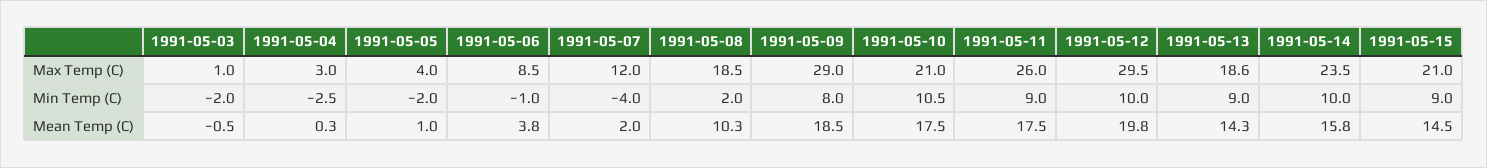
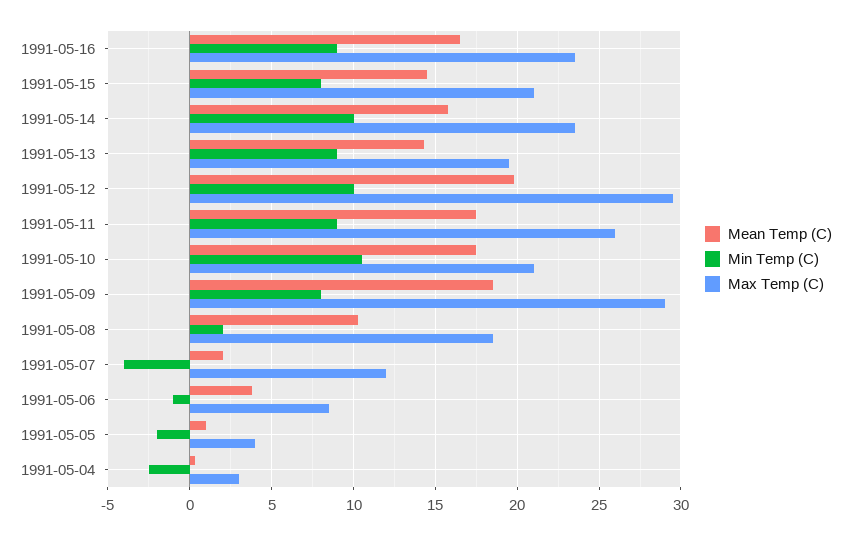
Max Temp (C), 1991-05-03: 1 -> none
Max Temp (C), 1991-05-13: 18.6 -> 19.5
Min Temp (C), 1991-05-03: -2 -> none
Min Temp (C), 1991-05-15: 9 -> 8
Mean Temp (C), 1991-05-03: -0.5 -> none
Mean Temp (C), 1991-05-16: none -> 16.5
Min Temp (C), 1991-05-16: none -> 9
Max Temp (C), 1991-05-16: none -> 23.5

